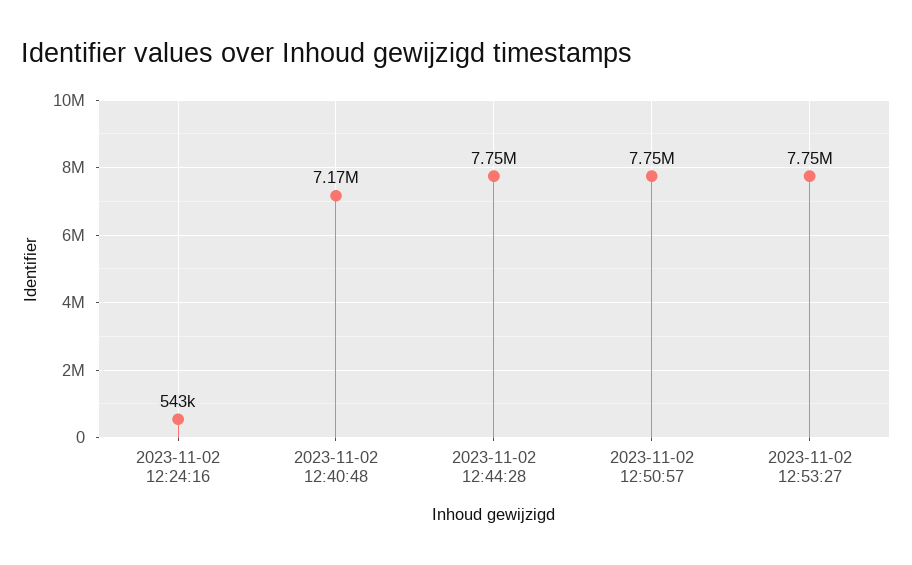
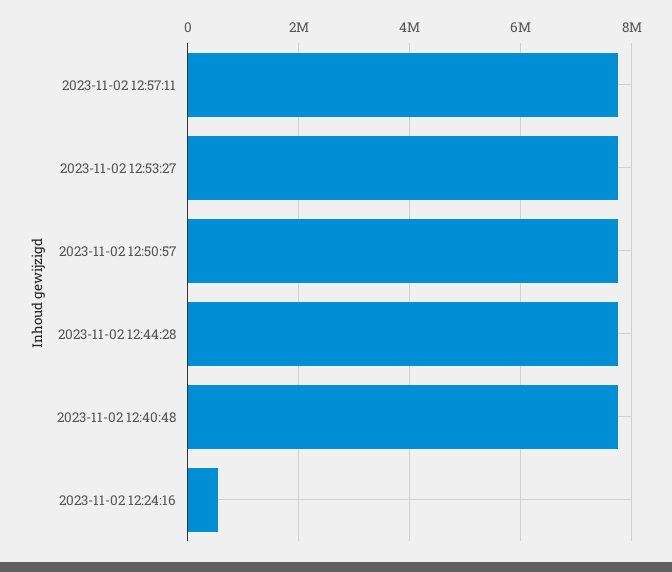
2023-11-02 12:40:48: 7170000 -> 7800000
2023-11-02 12:57:11: none -> 7800000

